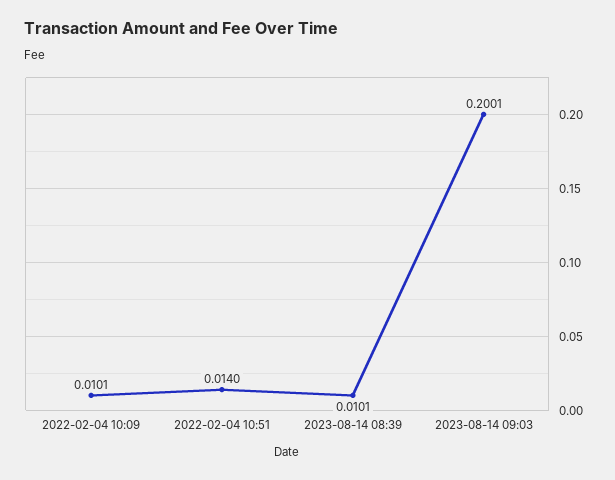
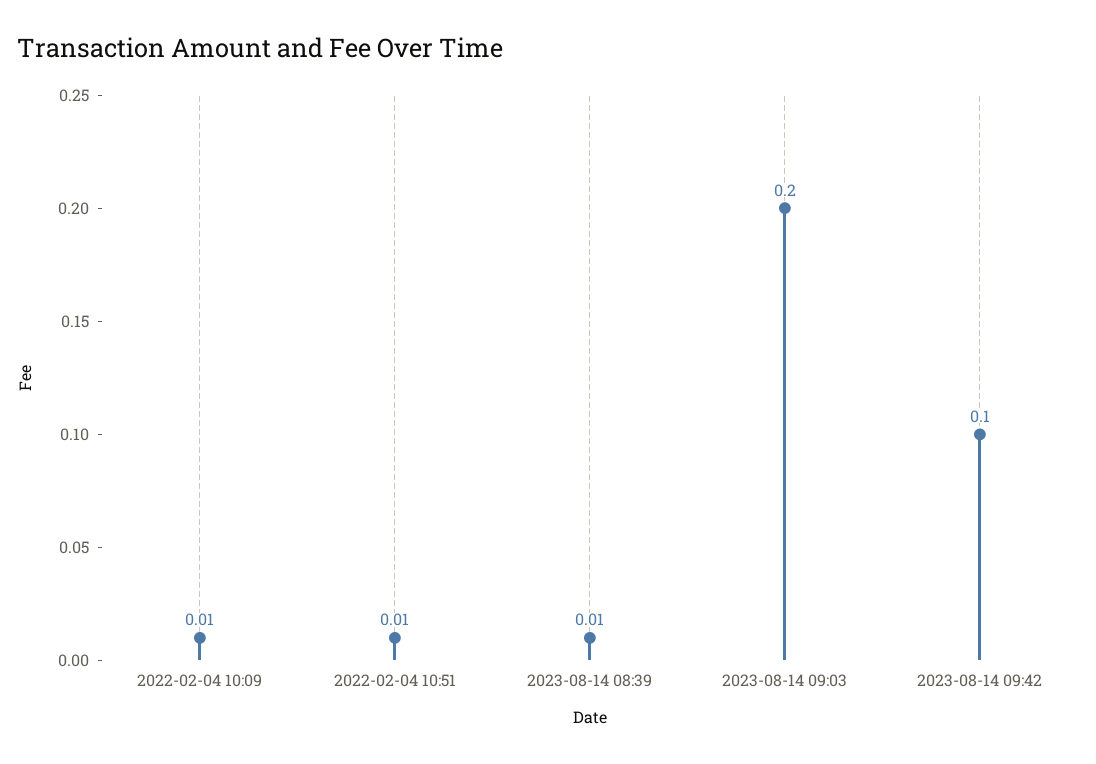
2022-02-04 10:51: 0.014 -> 0.01
2023-08-14 09:42: none -> 0.1

